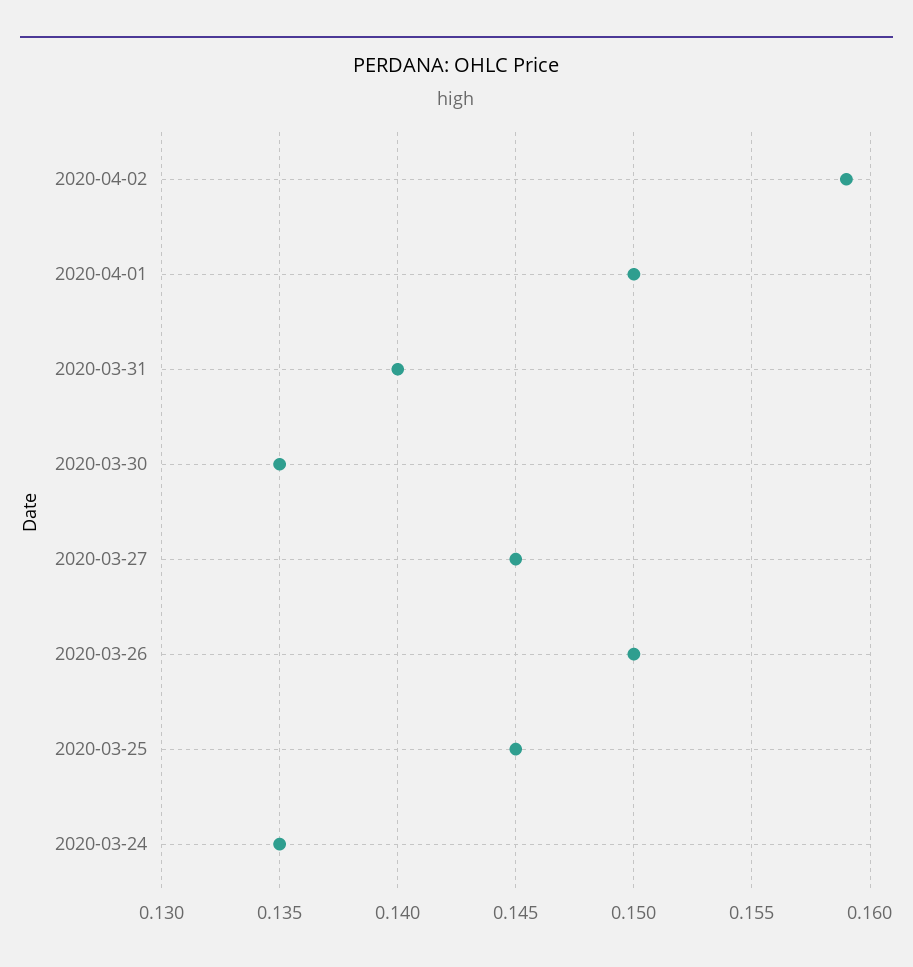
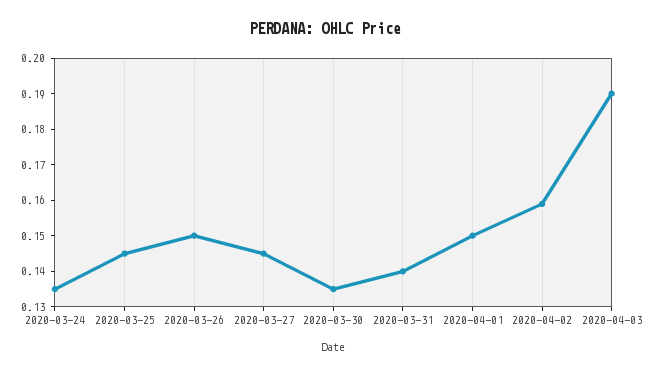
2020-04-03: none -> 0.19

